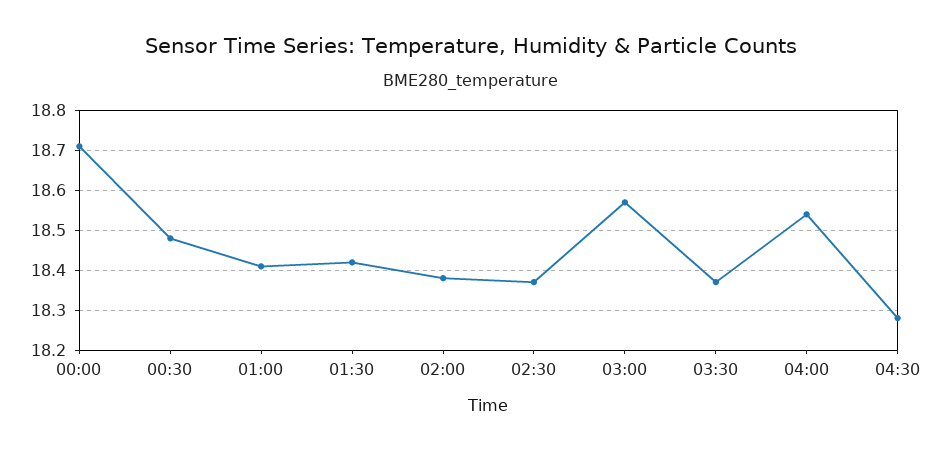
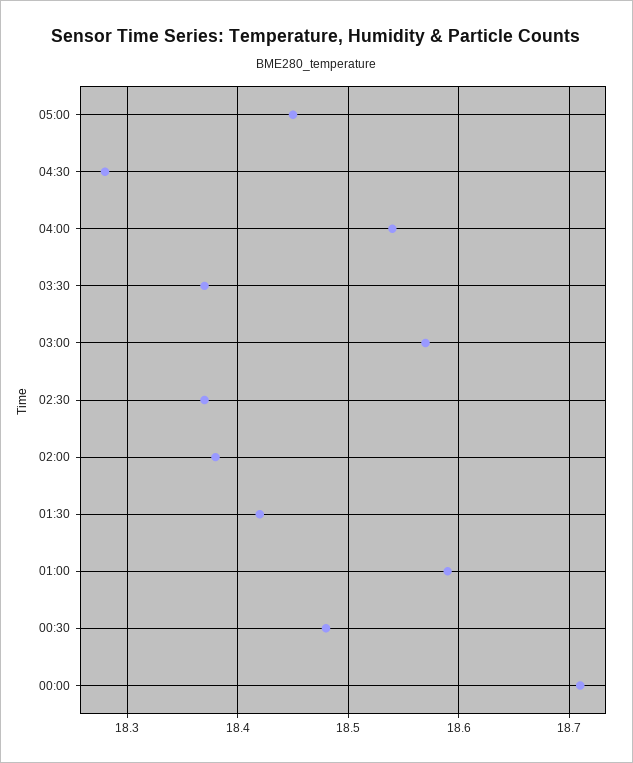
01:00: 18.4 -> 18.59
05:00: none -> 18.45

